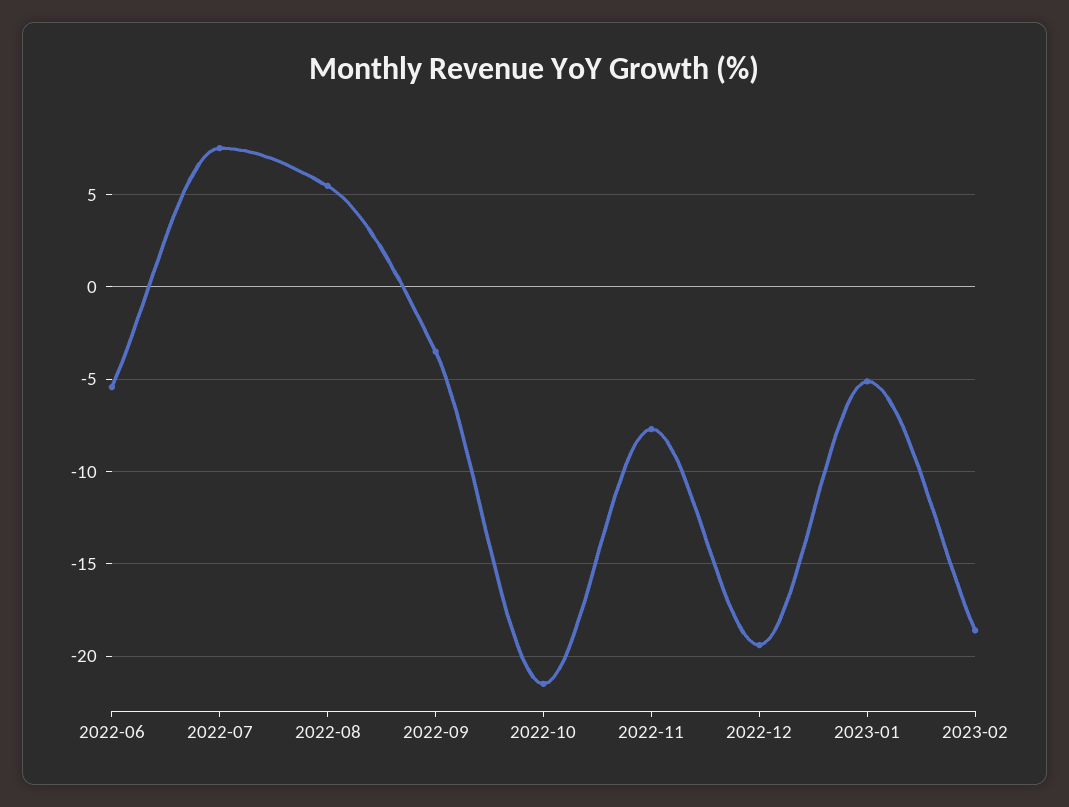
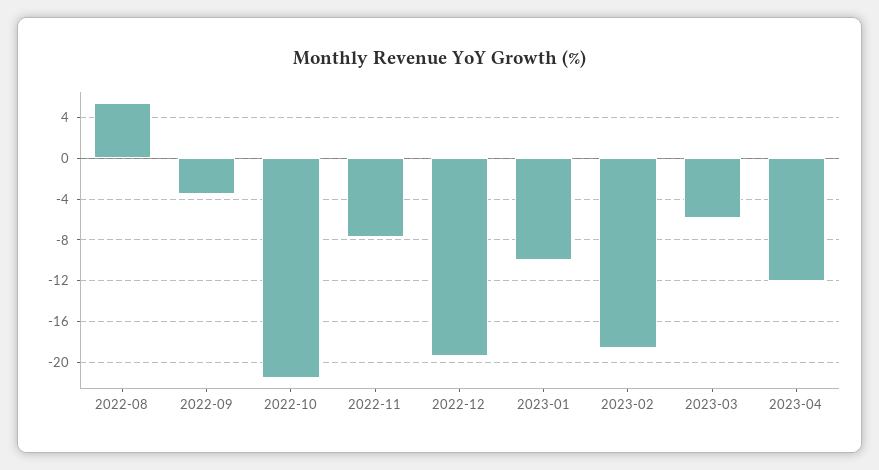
2022-06: -5.5 -> none
2022-07: 7.5 -> none
2023-01: -5 -> -10
2023-03: none -> -6
2023-04: none -> -12

